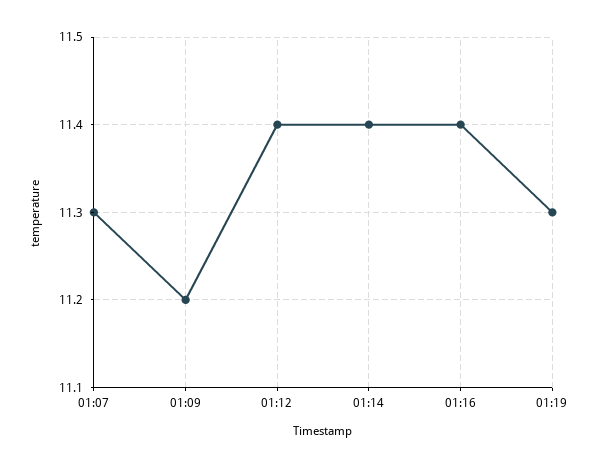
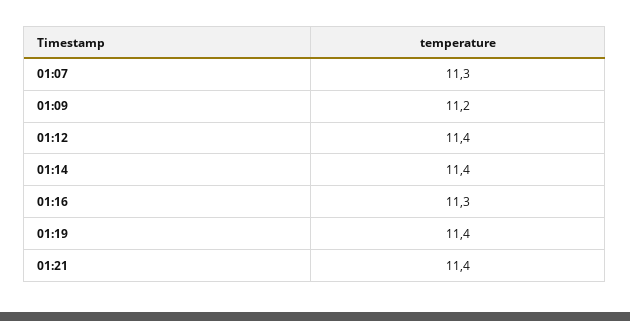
01:16: 11.4 -> 11.3
01:19: 11.3 -> 11.4
01:21: none -> 11.4

